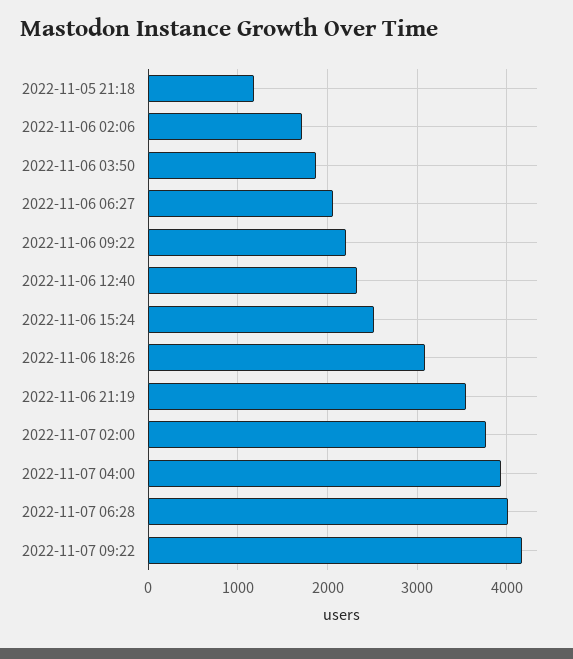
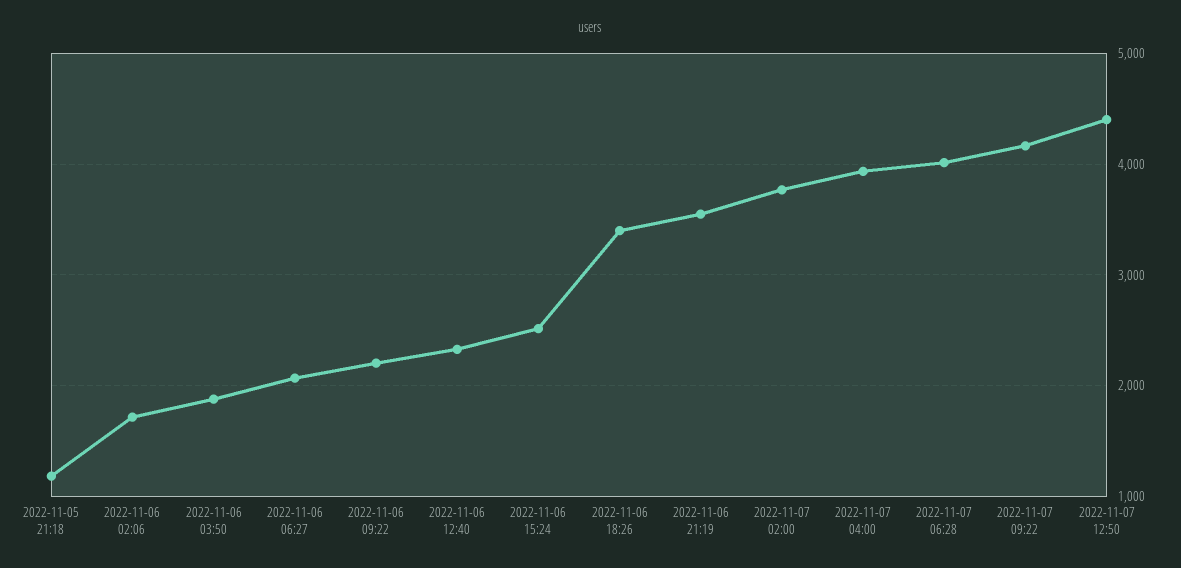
2022-11-06 18:26: 3100 -> 3400
2022-11-07 12:50: none -> 4400

